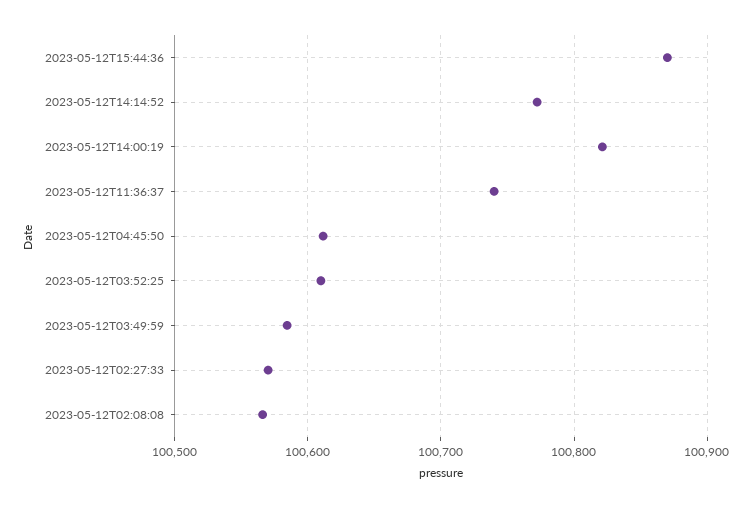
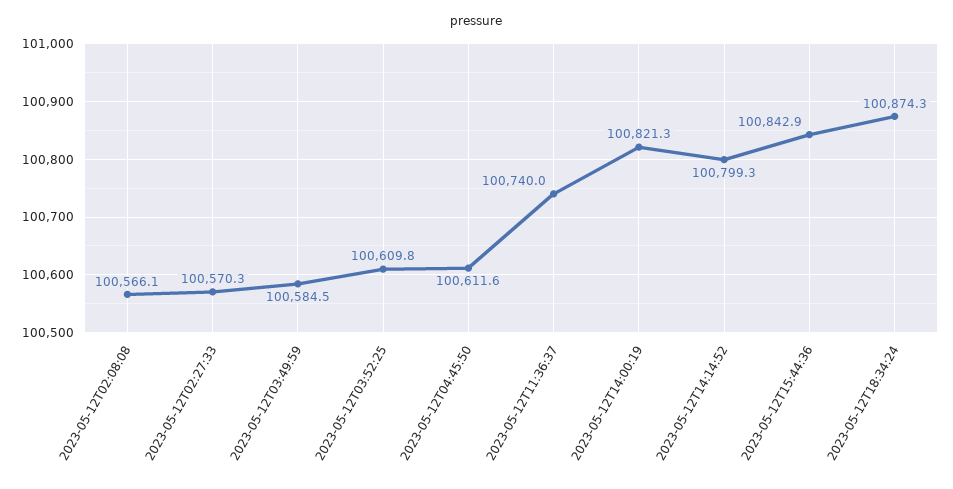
2023-05-12T15:44:36: 100870 -> 100842.9
2023-05-12T14:14:52: 100770 -> 100799.3
2023-05-12T18:34:24: none -> 100874.3

